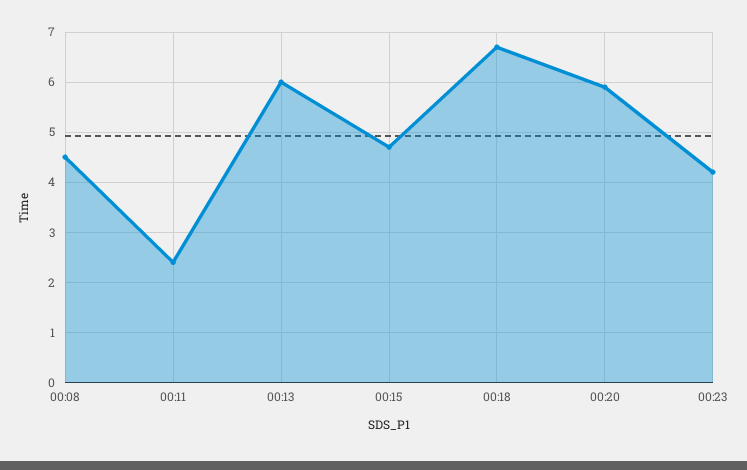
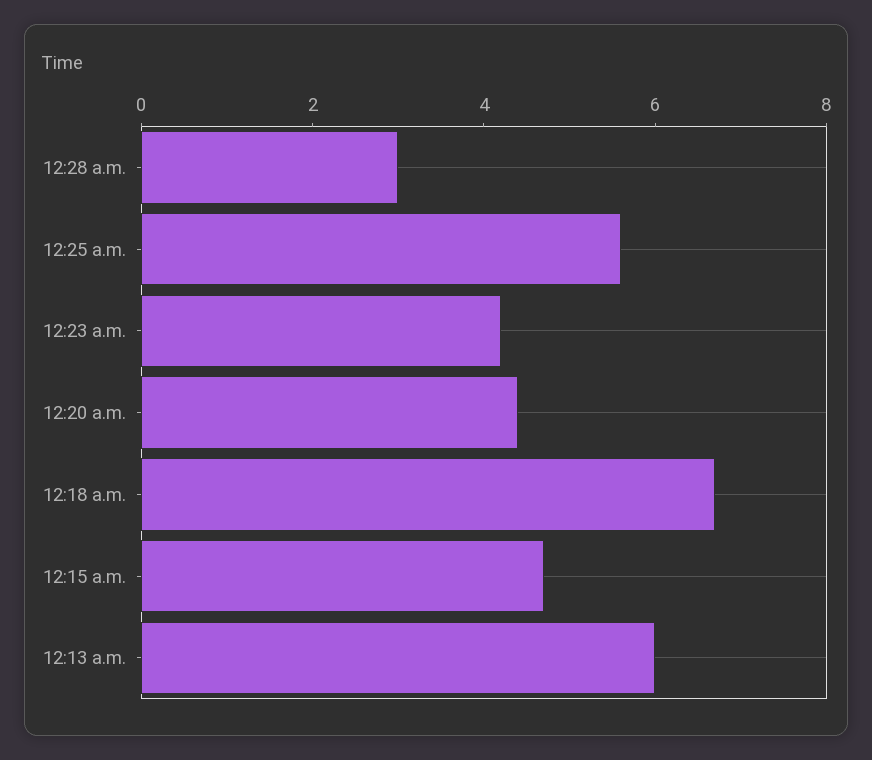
00:08: 4.5 -> none
00:11: 2.5 -> none
00:20: 6 -> 4.5
12:28 a.m.: none -> 3
12:25 a.m.: none -> 5.5

